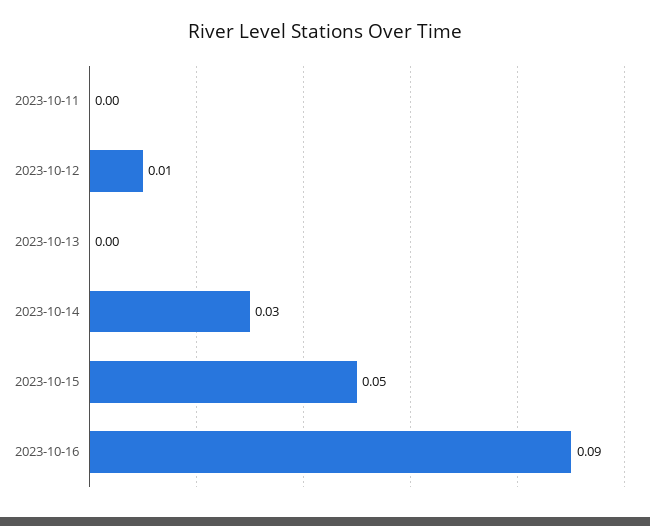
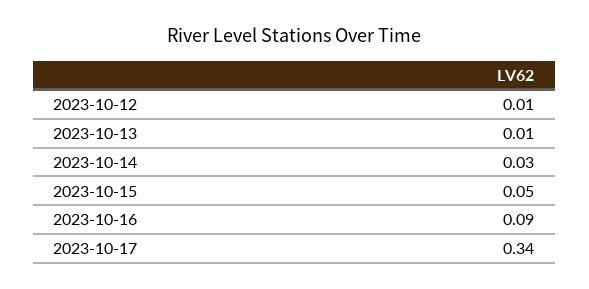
2023-10-11: 0 -> none
2023-10-13: 0 -> 0.01
2023-10-17: none -> 0.34

